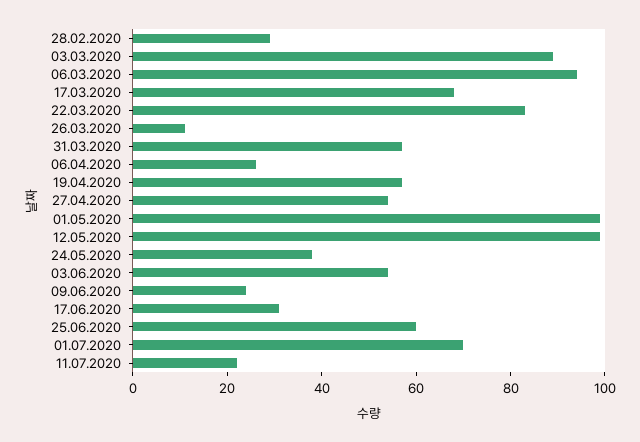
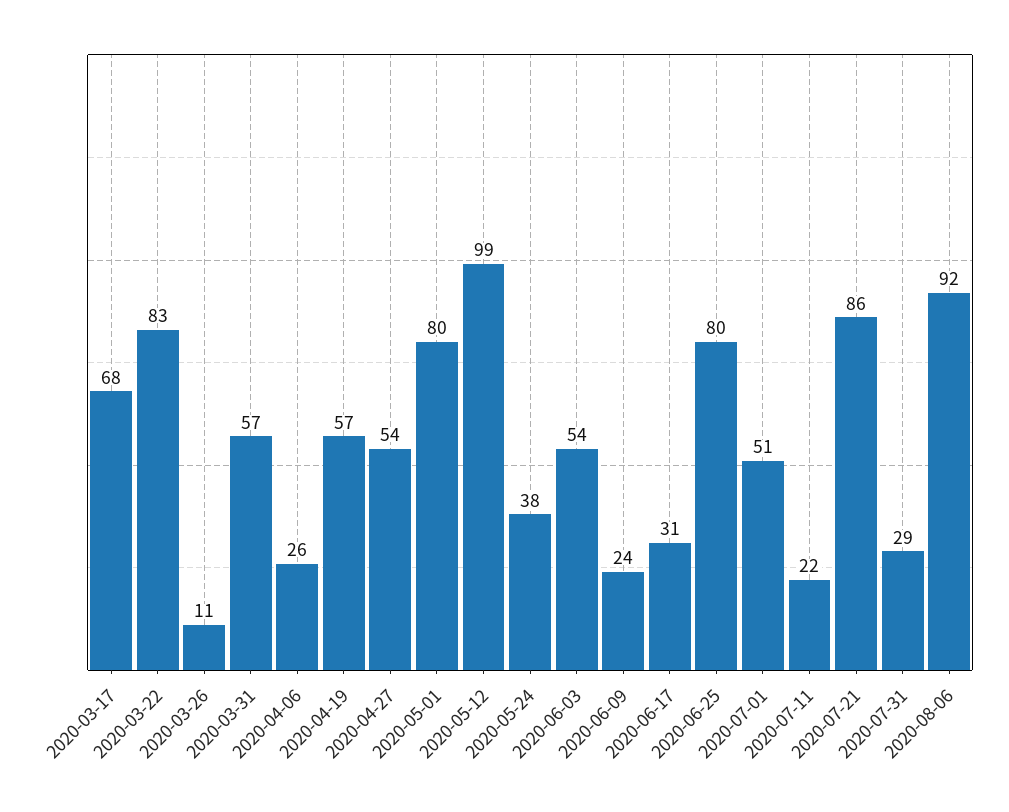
28.02.2020: 30 -> none
03.03.2020: 90 -> none
06.03.2020: 95 -> none
01.05.2020: 100 -> 80
25.06.2020: 60 -> 80
01.07.2020: 70 -> 51
2020-07-21: none -> 86
2020-07-31: none -> 29
2020-08-06: none -> 92

